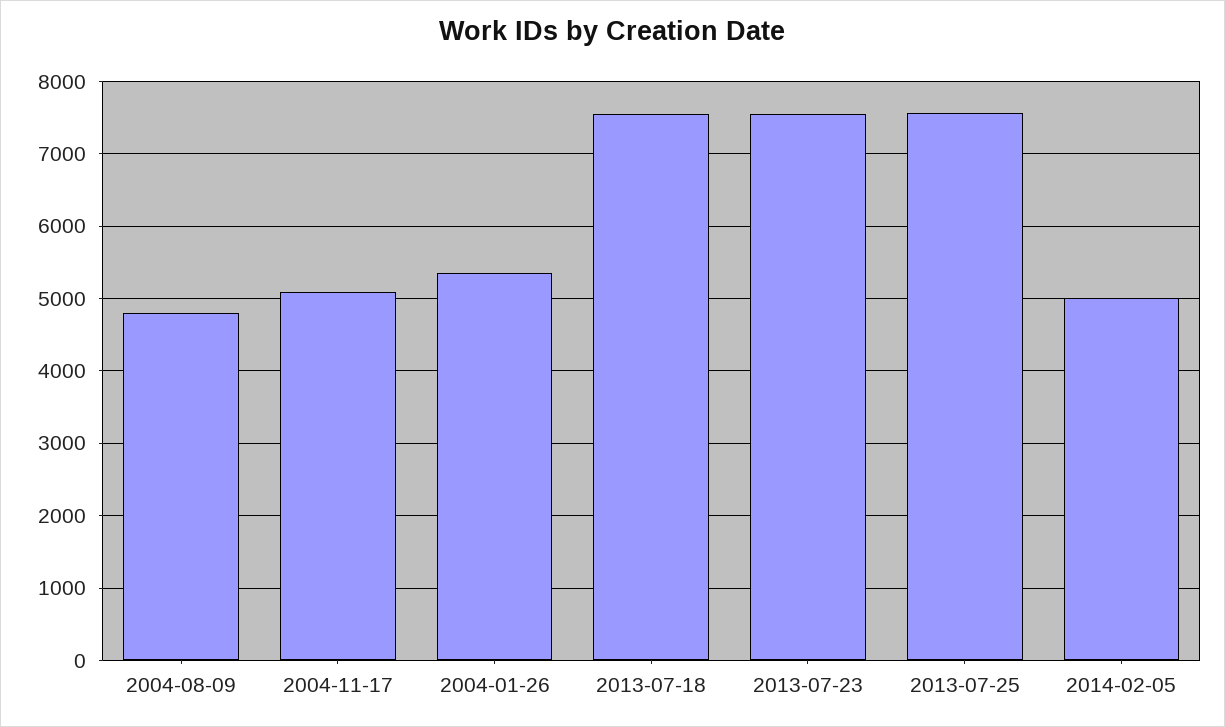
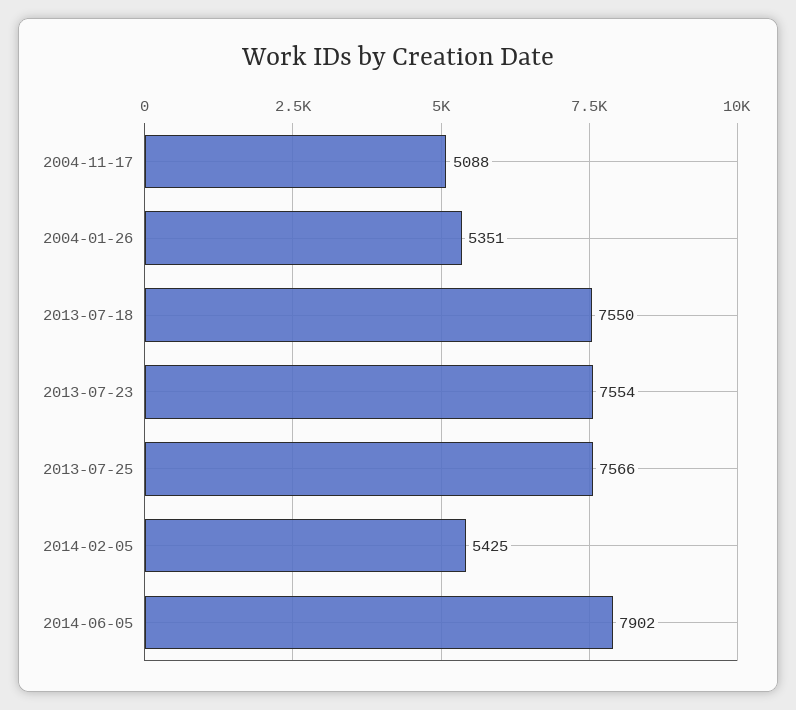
2004-08-09: 4800 -> none
2014-02-05: 5000 -> 5425
2014-06-05: none -> 7902

